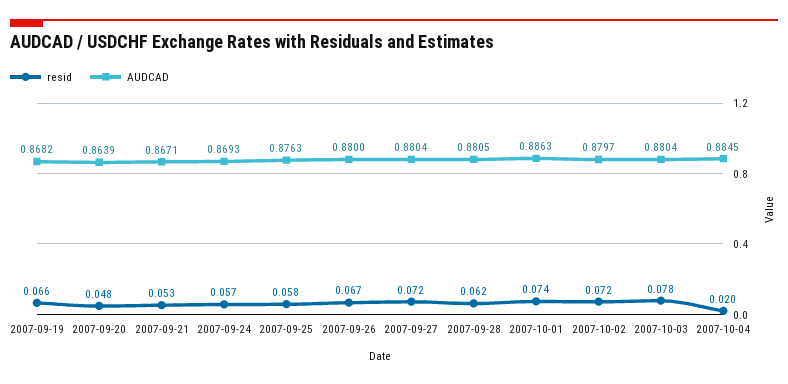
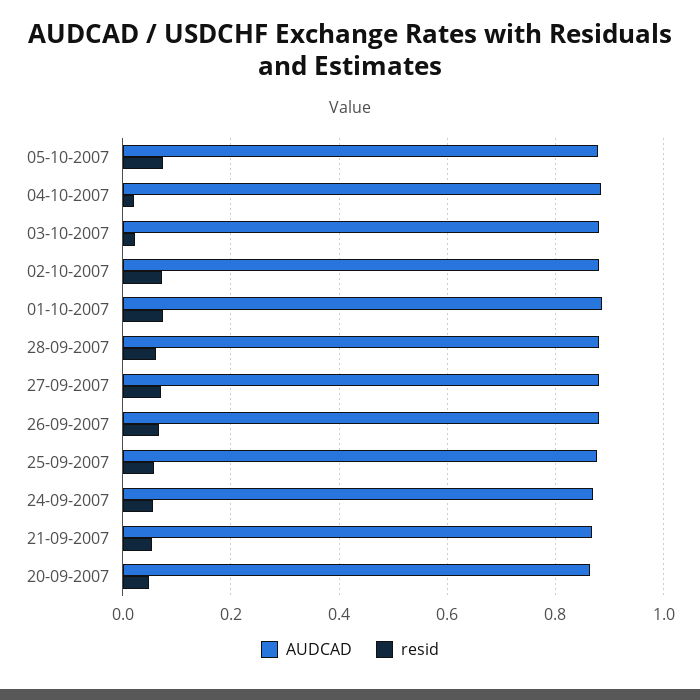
resid, 2007-09-19: 0.066 -> none
AUDCAD, 2007-09-19: 0.8682 -> none
resid, 2007-10-03: 0.078 -> 0.02
AUDCAD, 05-10-2007: none -> 0.88
resid, 05-10-2007: none -> 0.08

